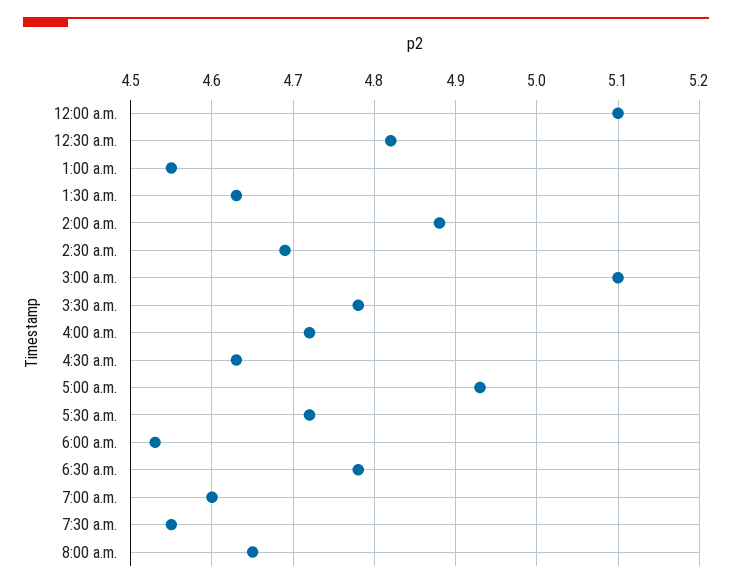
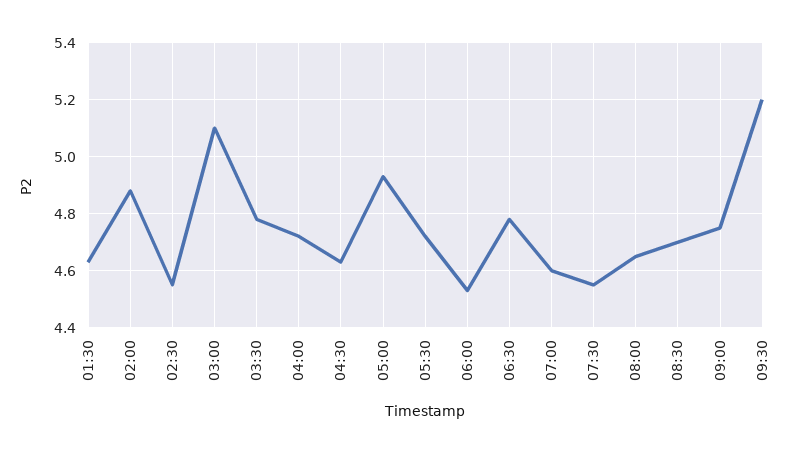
12:00 a.m.: 5.1 -> none
12:30 a.m.: 4.82 -> none
1:00 a.m.: 4.55 -> none
2:30 a.m.: 4.69 -> 4.55
08:30: none -> 4.7
09:00: none -> 4.75
09:30: none -> 5.2

